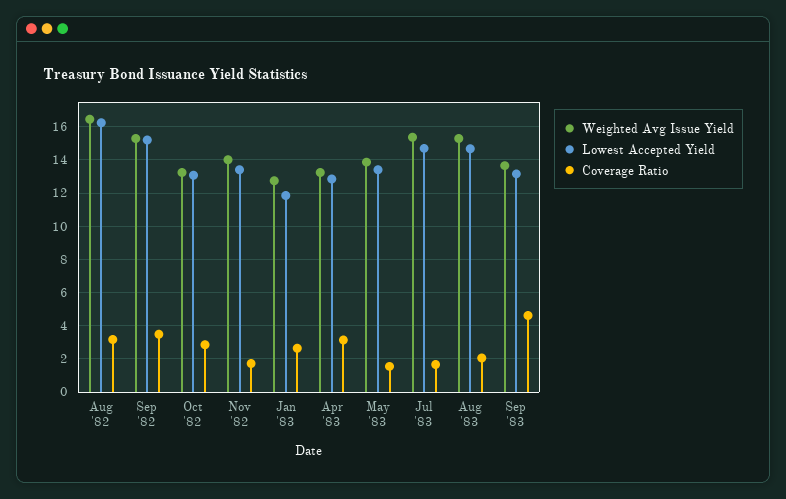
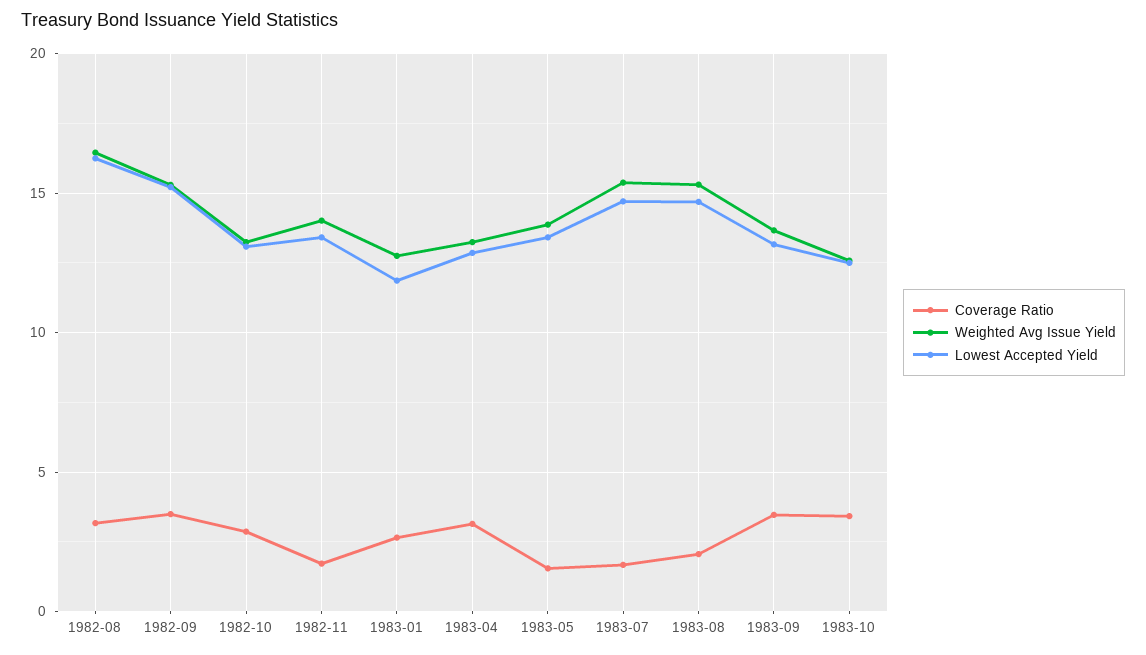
Coverage Ratio, Sep '83: 4.5 -> 3.5
Coverage Ratio, 1983-10: none -> 3.5
Weighted Avg Issue Yield, 1983-10: none -> 12.5
Lowest Accepted Yield, 1983-10: none -> 12.5

